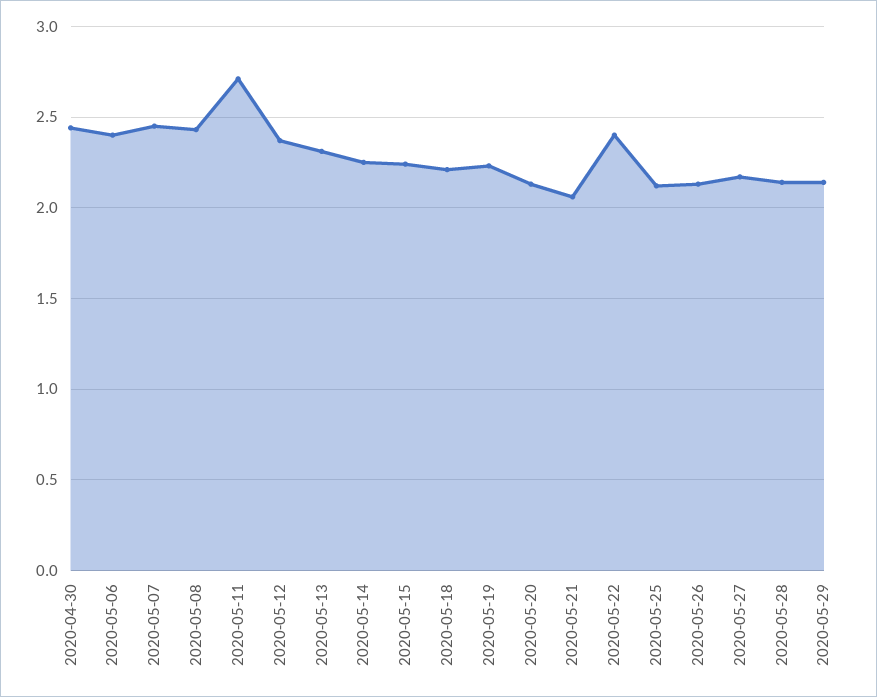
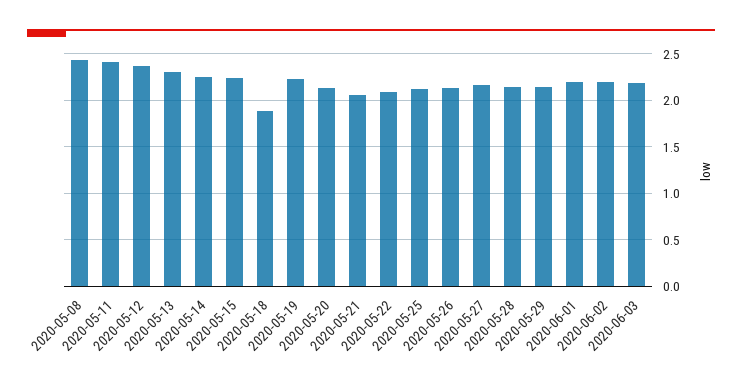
2020-04-30: 2.45 -> none
2020-05-06: 2.4 -> none
2020-05-07: 2.45 -> none
2020-05-11: 2.7 -> 2.4
2020-05-18: 2.2 -> 1.9
2020-05-22: 2.4 -> 2.1
2020-06-01: none -> 2.2
2020-06-02: none -> 2.2
2020-06-03: none -> 2.2

